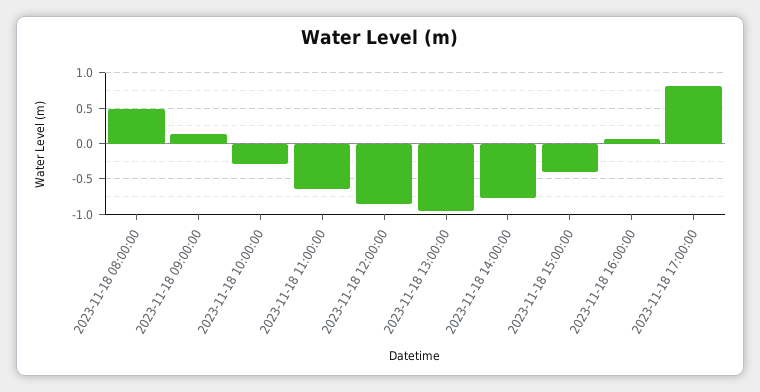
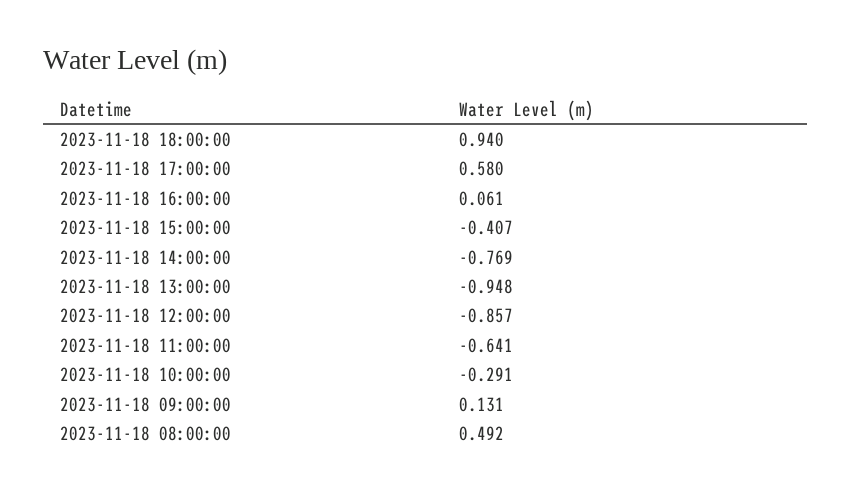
2023-11-18 17:00:00: 0.8 -> 0.58
2023-11-18 18:00:00: none -> 0.94

